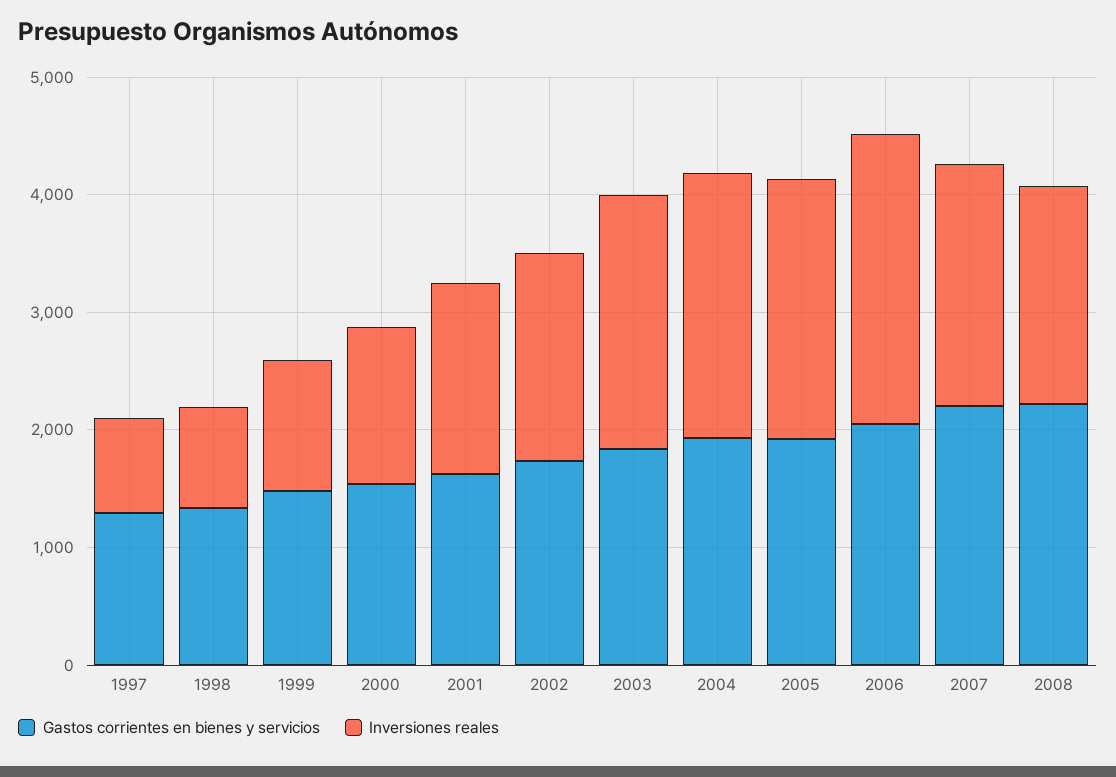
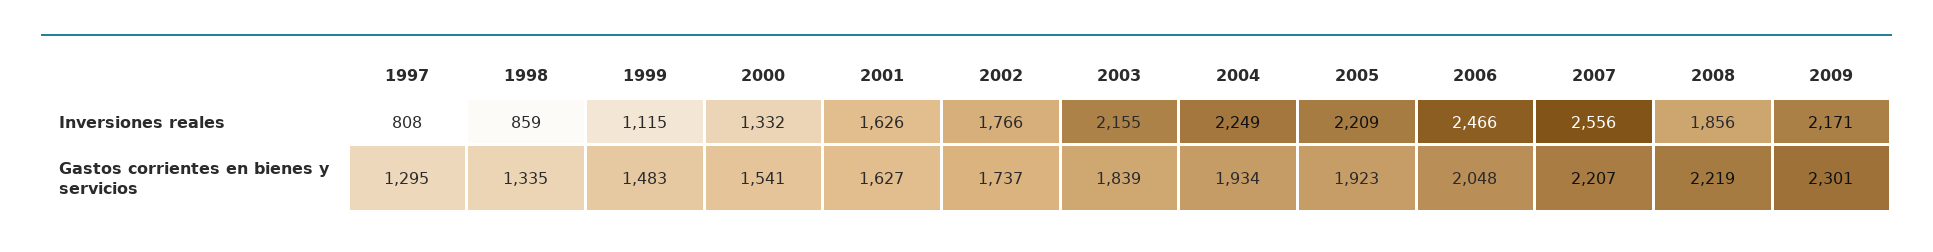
Inversiones reales, 2007: 2000 -> 2556
Inversiones reales, 2009: none -> 2171
Gastos corrientes en bienes y servicios, 2009: none -> 2301

